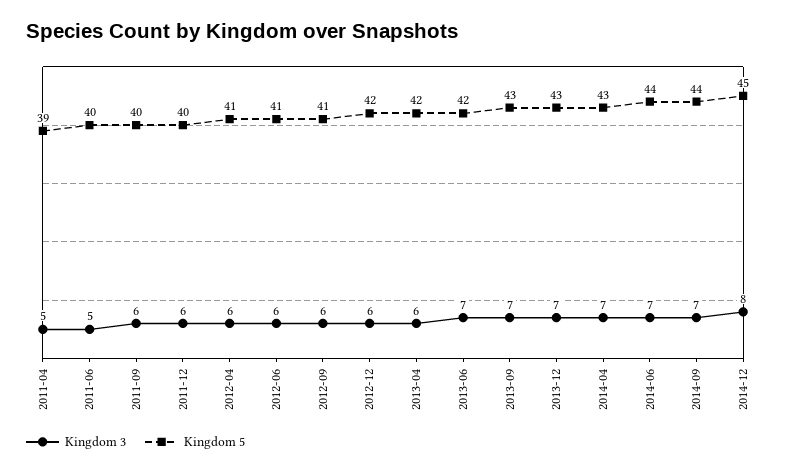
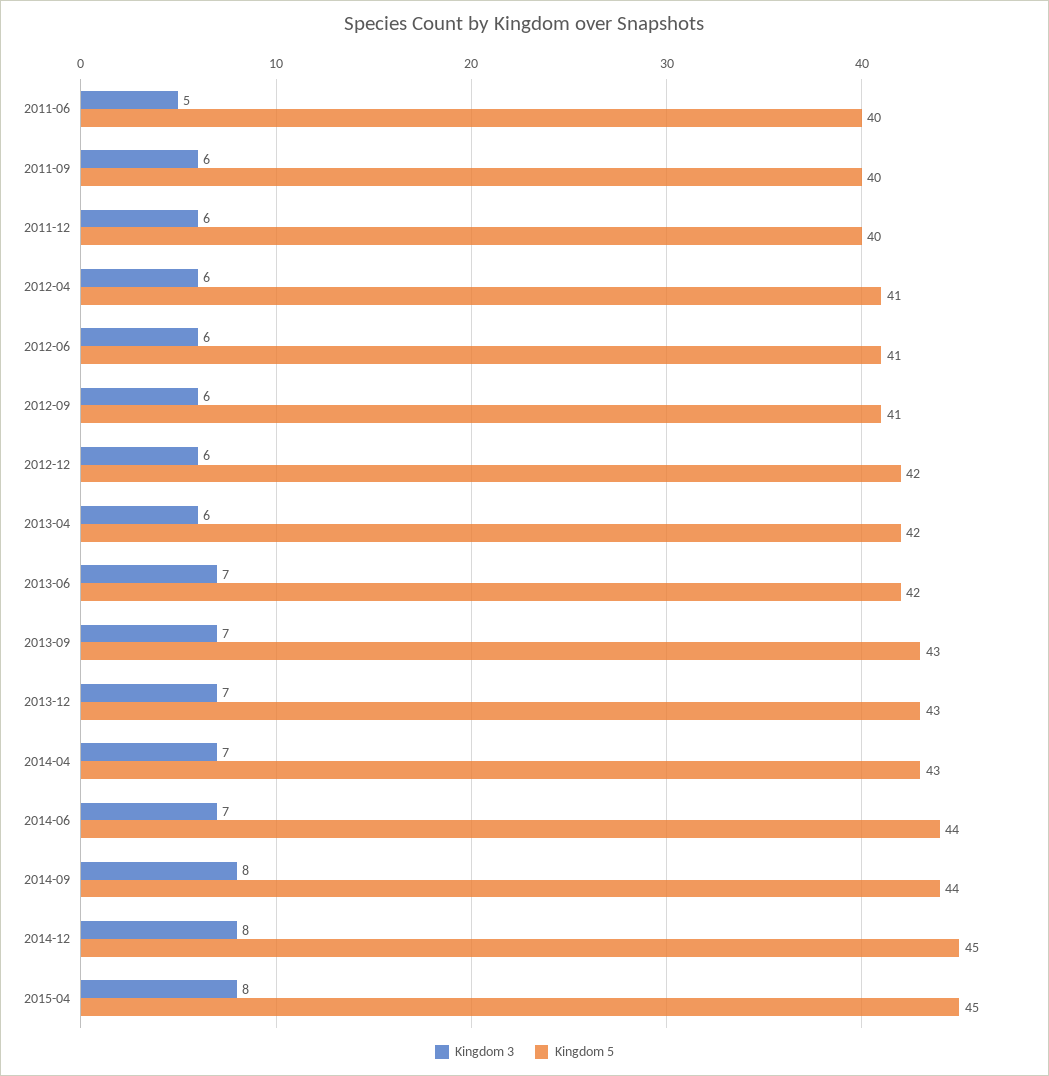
Kingdom 3, 2011-04: 5 -> none
Kingdom 5, 2011-04: 39 -> none
Kingdom 3, 2014-09: 7 -> 8
Kingdom 3, 2015-04: none -> 8
Kingdom 5, 2015-04: none -> 45

